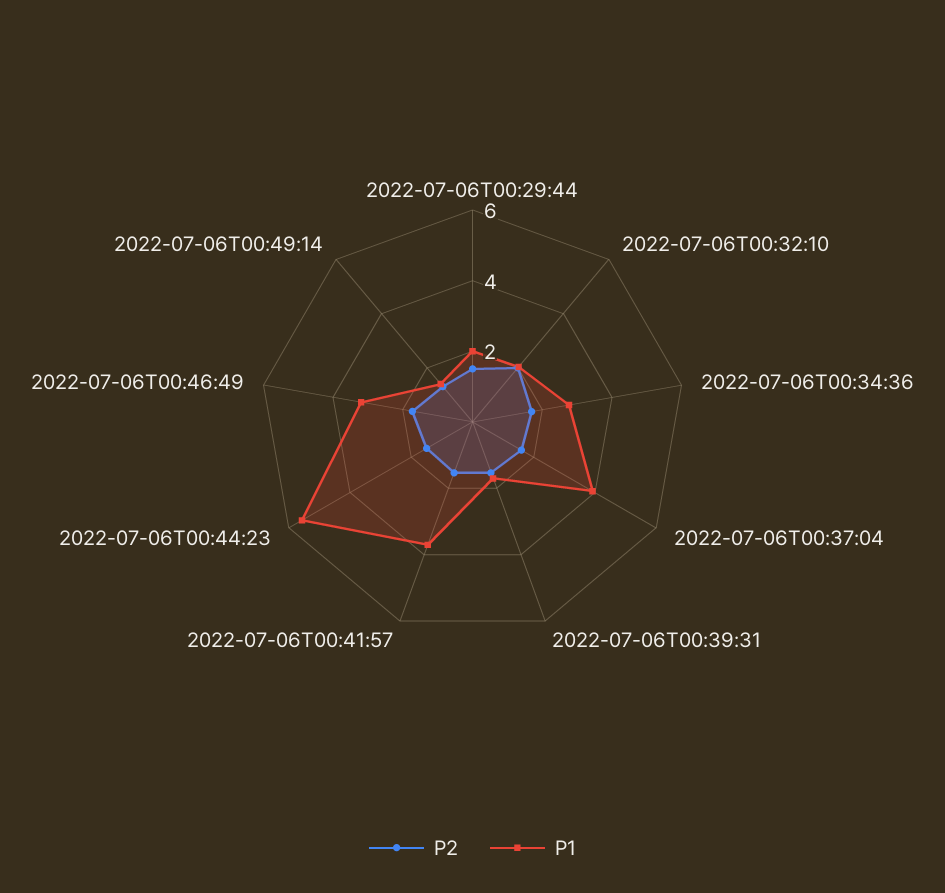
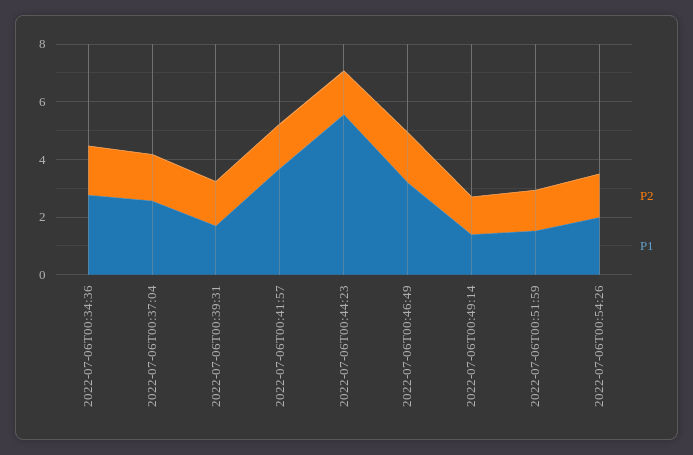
P2, 2022-07-06T00:29:44: 1.5 -> none
P1, 2022-07-06T00:29:44: 2 -> none
P2, 2022-07-06T00:32:10: 2 -> none
P1, 2022-07-06T00:32:10: 2 -> none
P1, 2022-07-06T00:37:04: 4 -> 2.5
P2, 2022-07-06T00:51:59: none -> 1.5
P1, 2022-07-06T00:51:59: none -> 1.5
P2, 2022-07-06T00:54:26: none -> 1.5
P1, 2022-07-06T00:54:26: none -> 2

